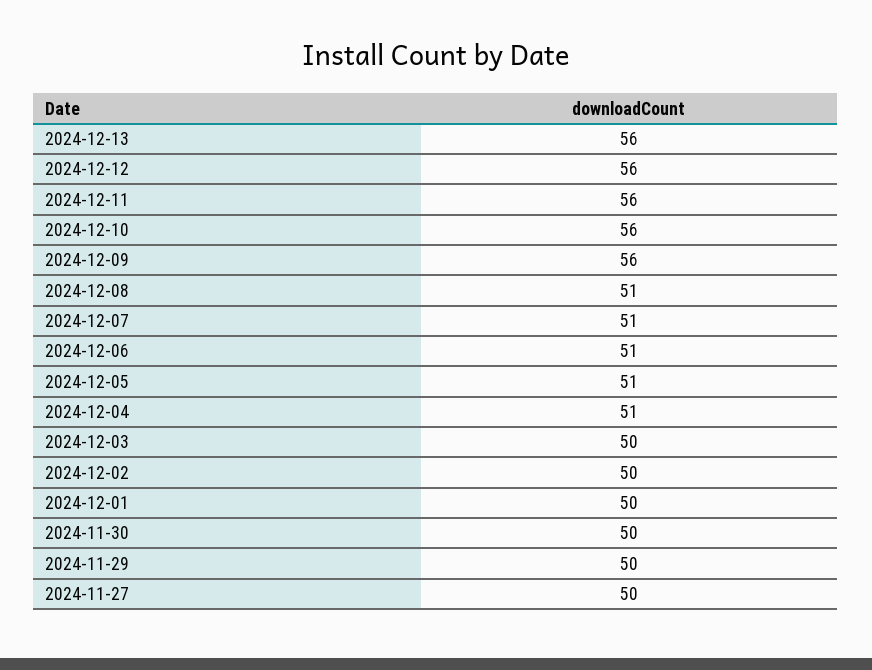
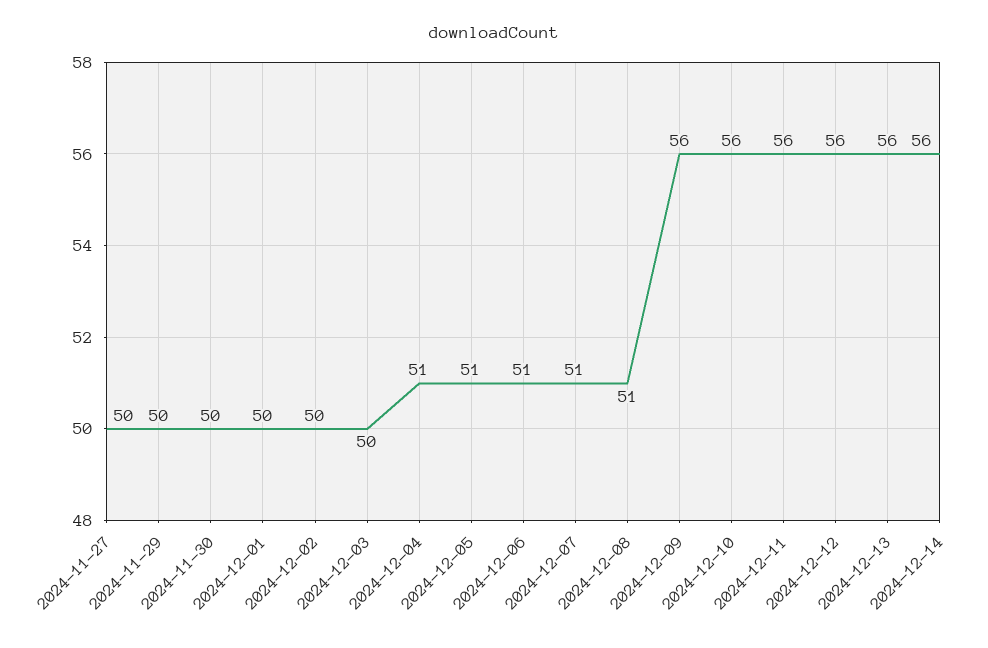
2024-12-14: none -> 56

